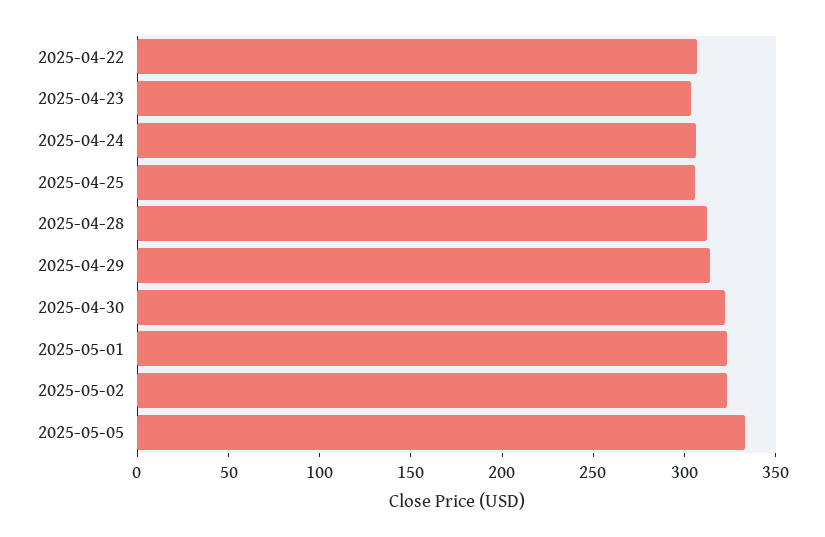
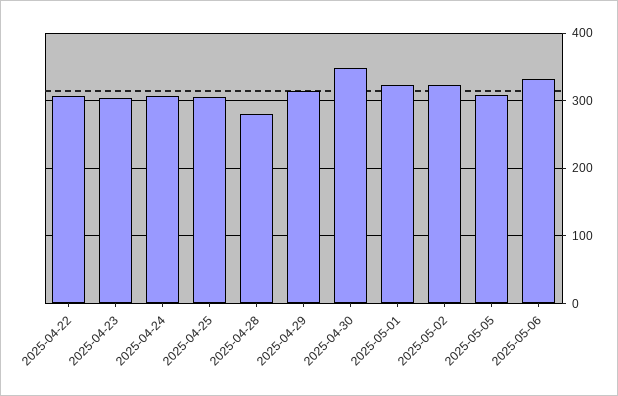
2025-04-28: 310 -> 280
2025-04-30: 320 -> 350
2025-05-05: 330 -> 310
2025-05-06: none -> 330

